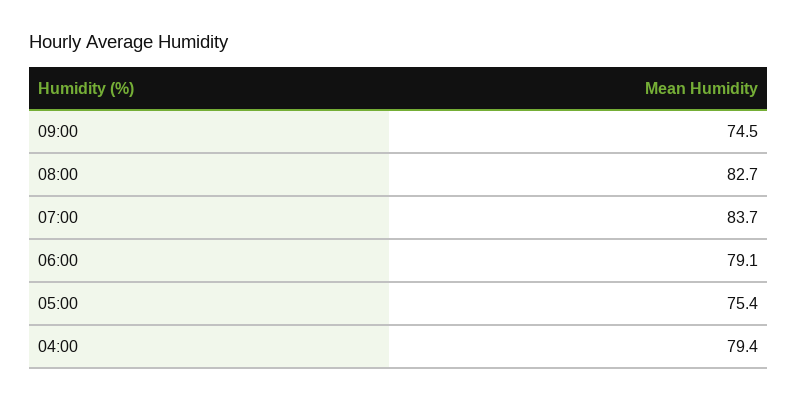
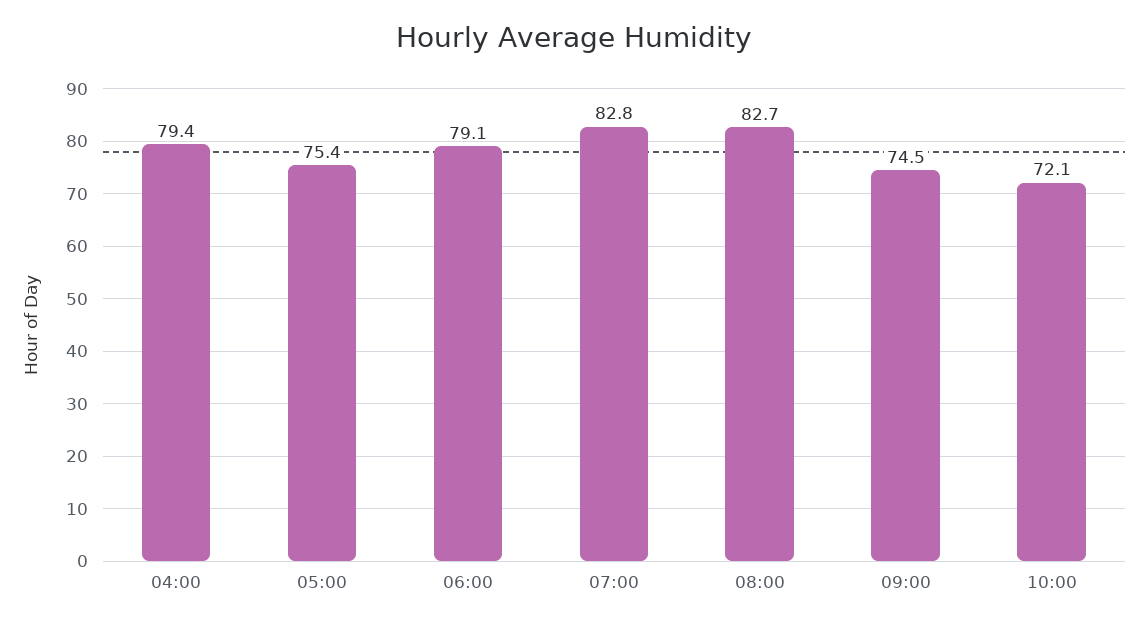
07:00: 83.7 -> 82.8
10:00: none -> 72.1

